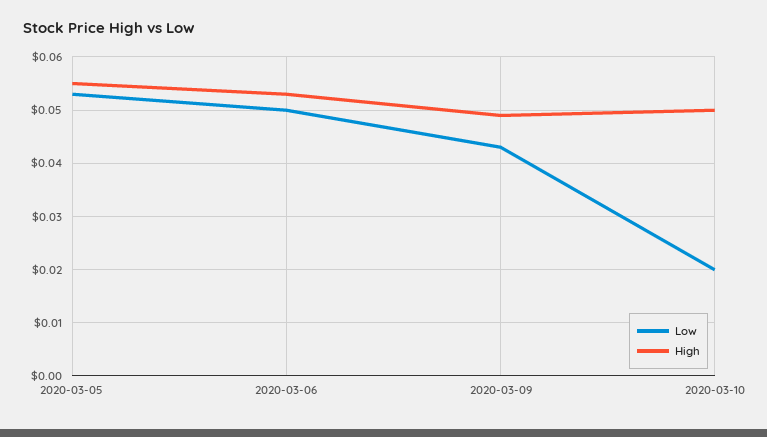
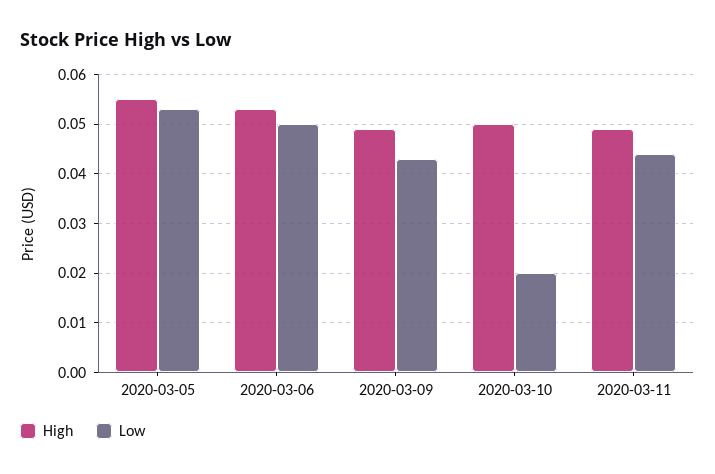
High, 2020-03-11: none -> 0.05
Low, 2020-03-11: none -> 0.045

